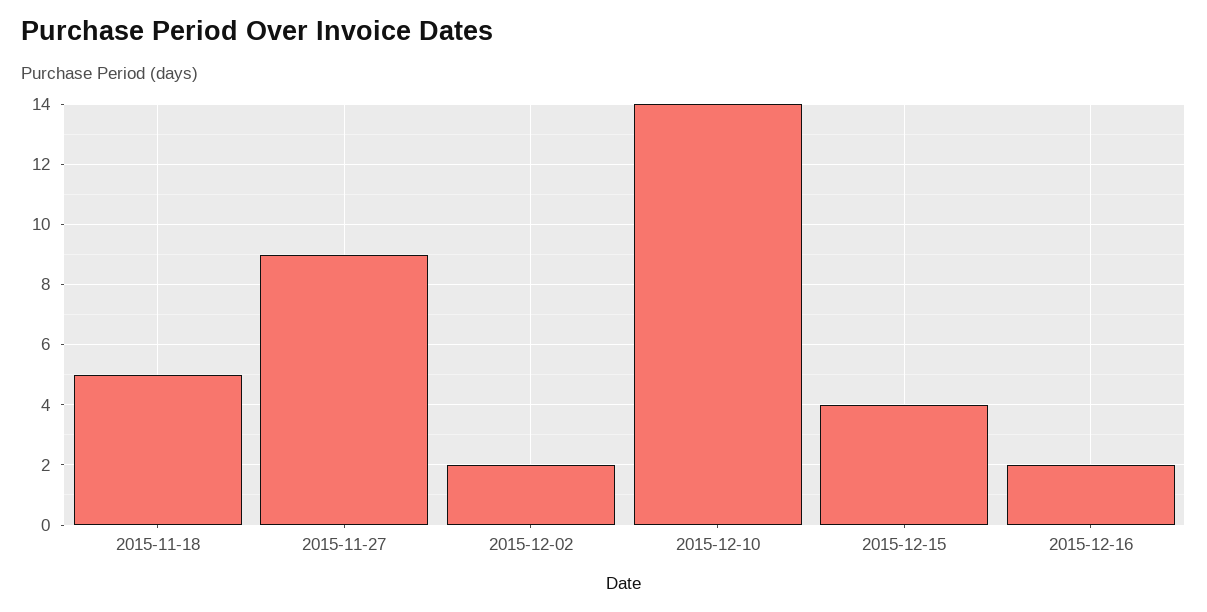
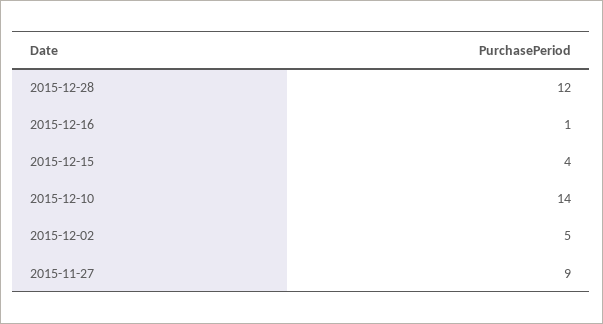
2015-11-18: 5 -> none
2015-12-02: 2 -> 5
2015-12-16: 2 -> 1
2015-12-28: none -> 12

